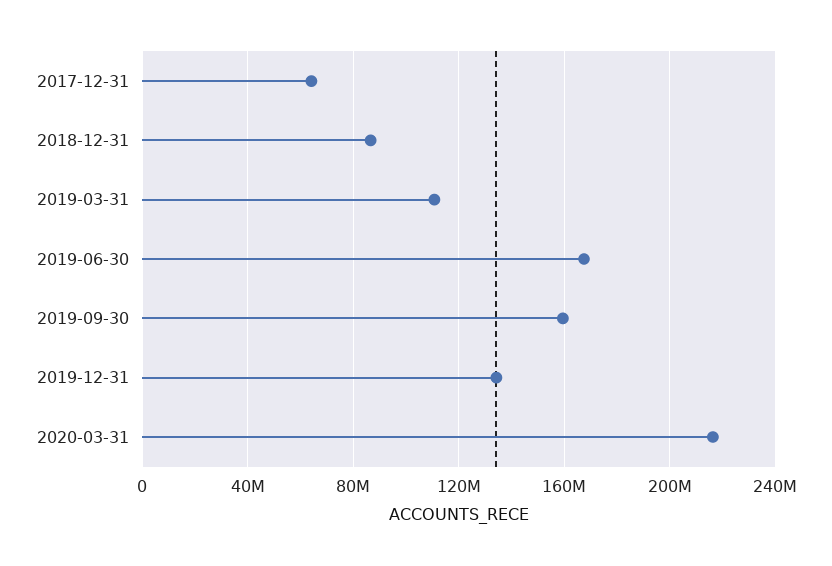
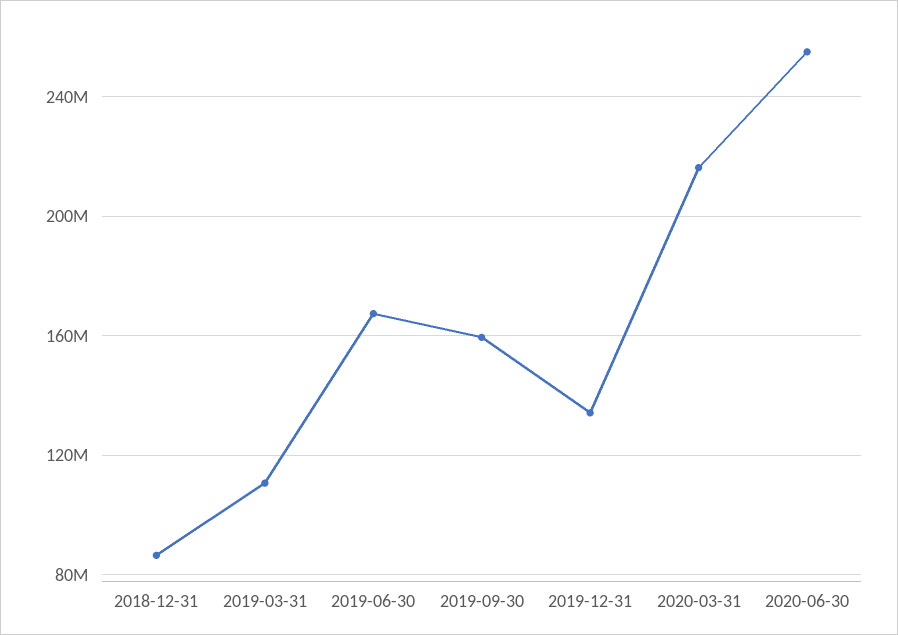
2017-12-31: 65000000 -> none
2020-06-30: none -> 255000000

